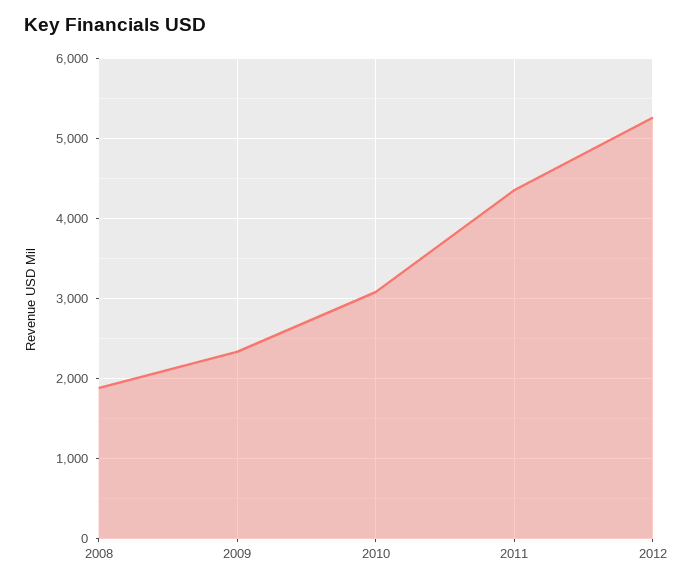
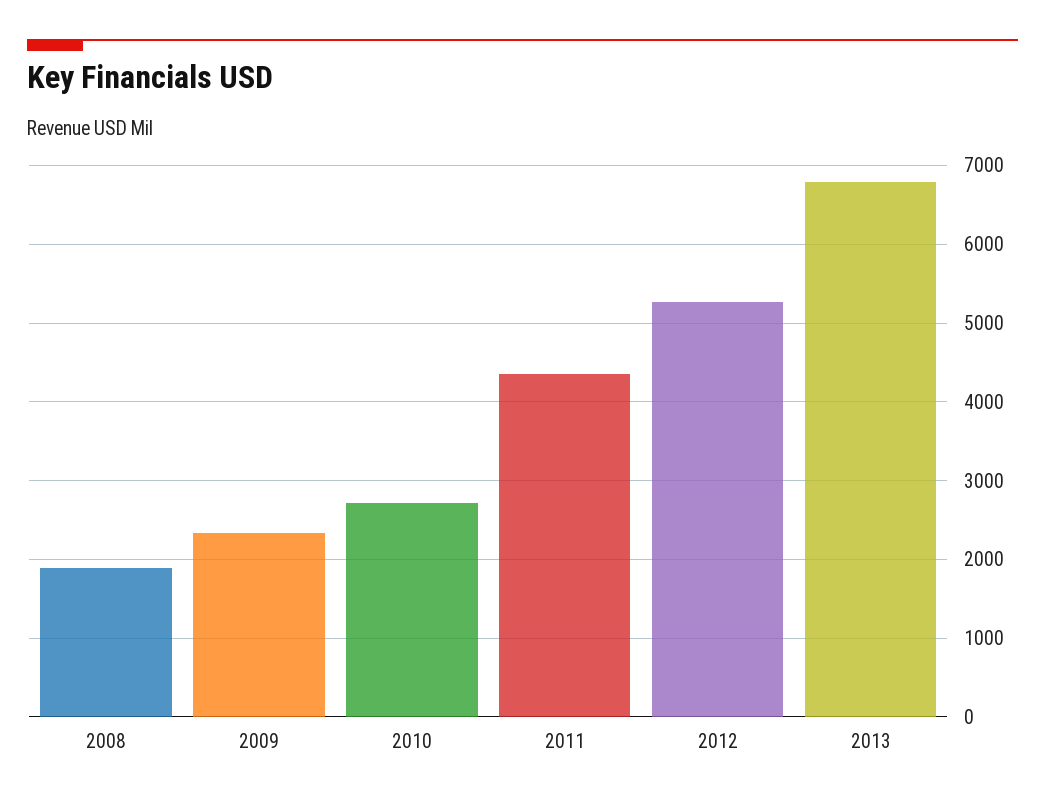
2010: 3100 -> 2700
2013: none -> 6800

